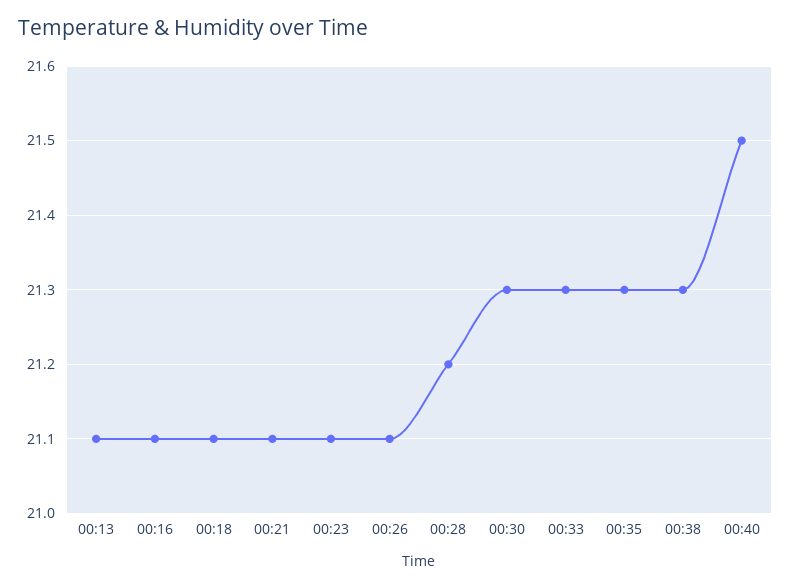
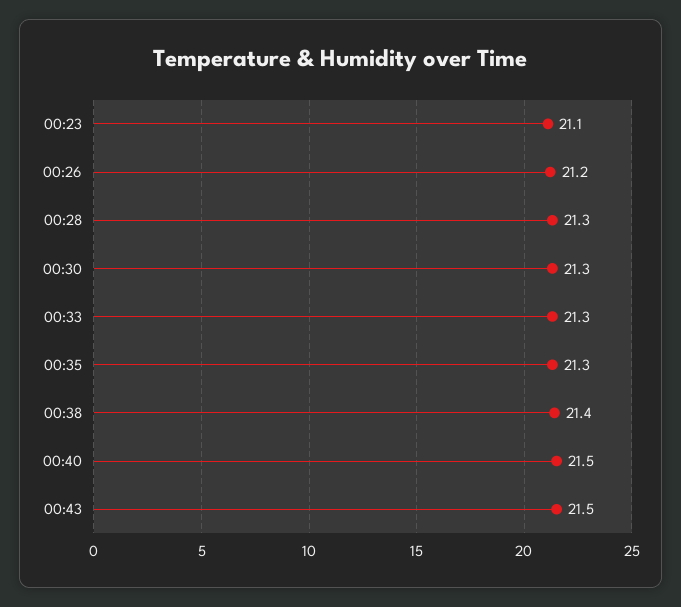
00:13: 21.1 -> none
00:16: 21.1 -> none
00:18: 21.1 -> none
00:21: 21.1 -> none
00:26: 21.1 -> 21.2
00:28: 21.2 -> 21.3
00:38: 21.3 -> 21.4
00:43: none -> 21.5

